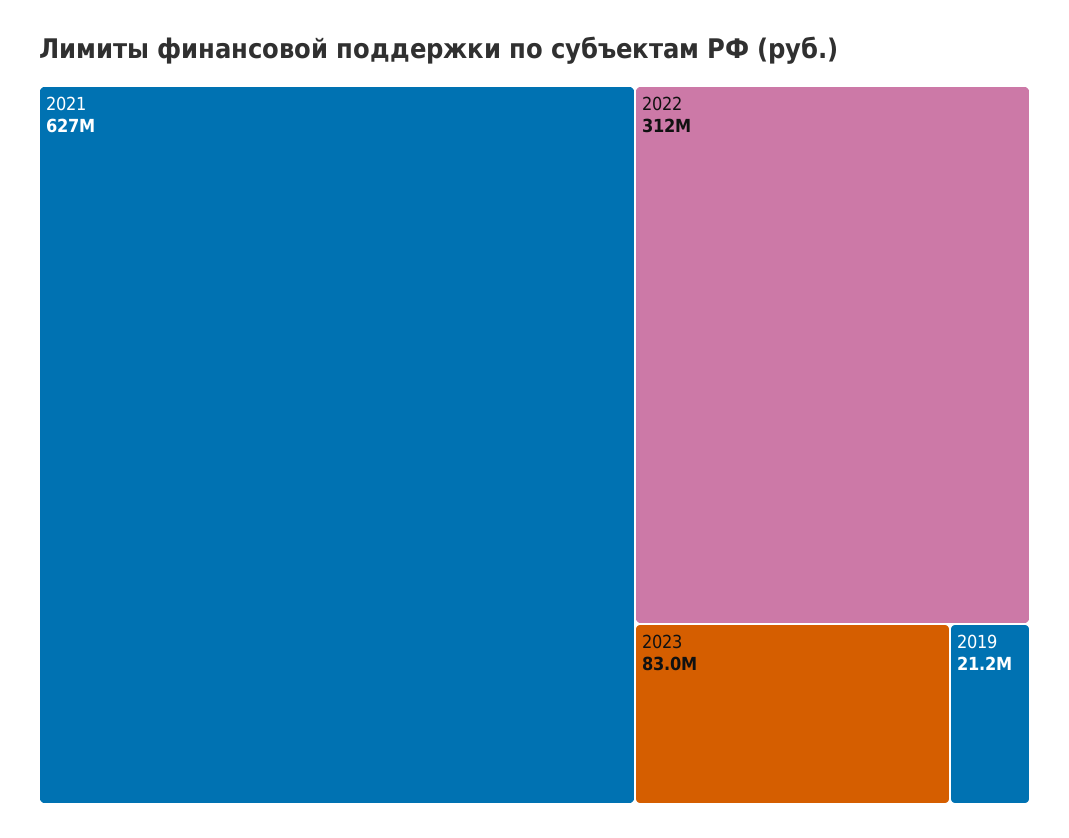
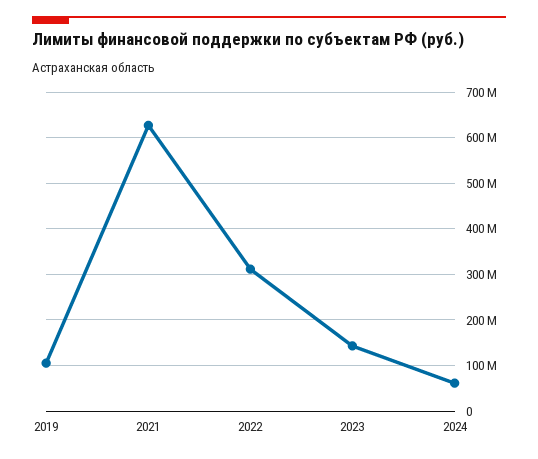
2023: 83000000 -> 140000000
2019: 21200000 -> 100000000
2024: none -> 60000000

